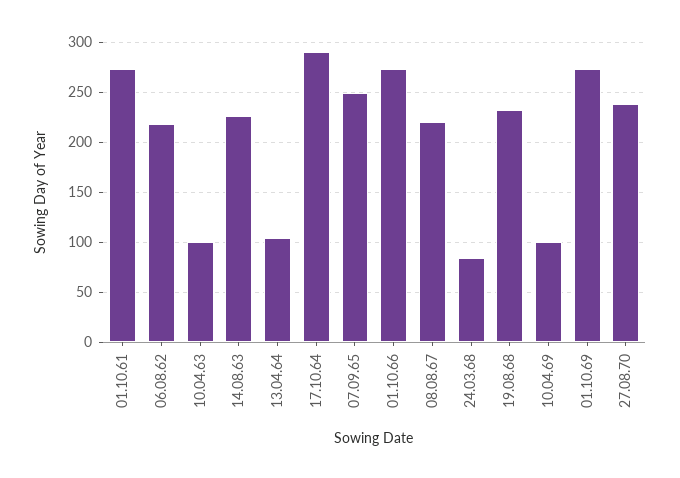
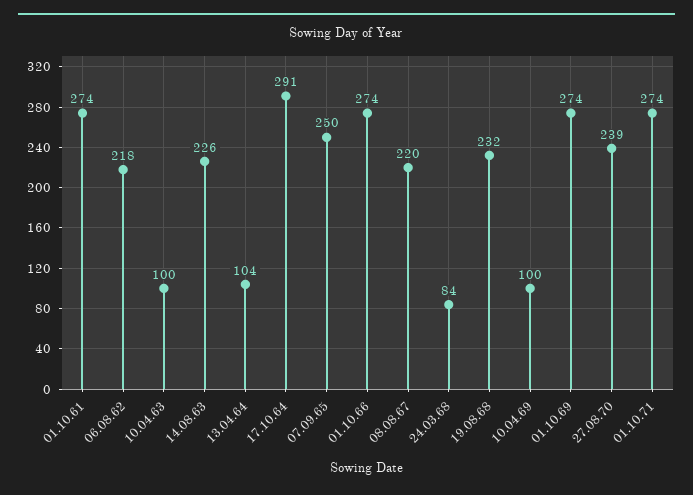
01.10.71: none -> 274

